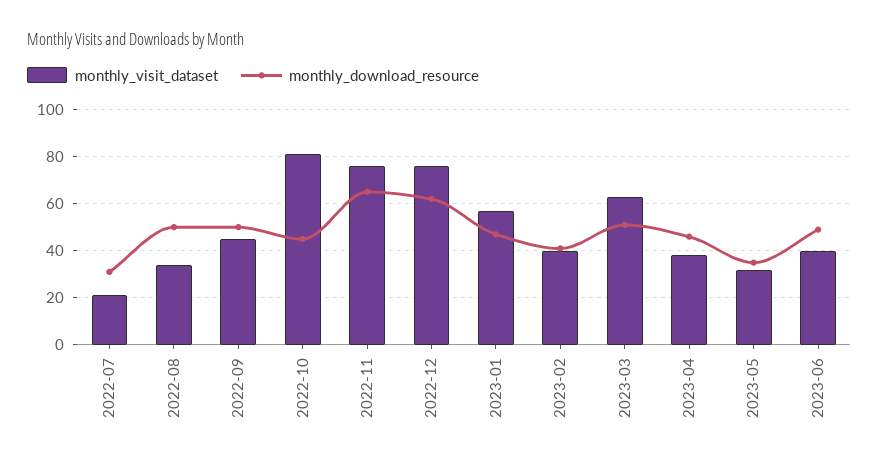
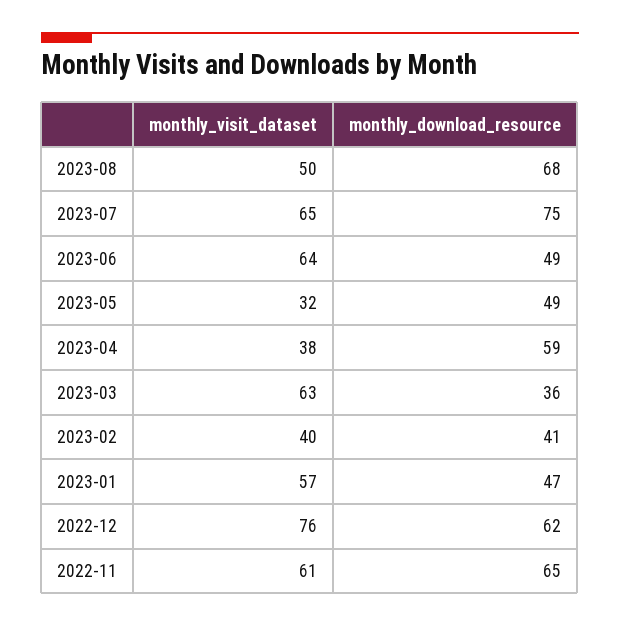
monthly_visit_dataset, 2022-07: 20 -> none
monthly_download_resource, 2022-07: 30 -> none
monthly_visit_dataset, 2022-08: 35 -> none
monthly_download_resource, 2022-08: 50 -> none
monthly_visit_dataset, 2022-09: 45 -> none
monthly_download_resource, 2022-09: 50 -> none
monthly_visit_dataset, 2022-10: 80 -> none
monthly_download_resource, 2022-10: 45 -> none
monthly_visit_dataset, 2022-11: 75 -> 61
monthly_download_resource, 2023-03: 50 -> 36
monthly_download_resource, 2023-04: 45 -> 59
monthly_download_resource, 2023-05: 35 -> 49
monthly_visit_dataset, 2023-06: 40 -> 64
monthly_visit_dataset, 2023-08: none -> 50
monthly_download_resource, 2023-08: none -> 68
monthly_visit_dataset, 2023-07: none -> 65
monthly_download_resource, 2023-07: none -> 75

